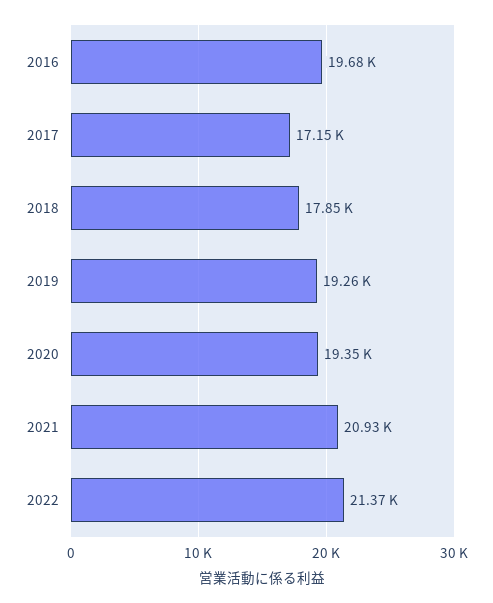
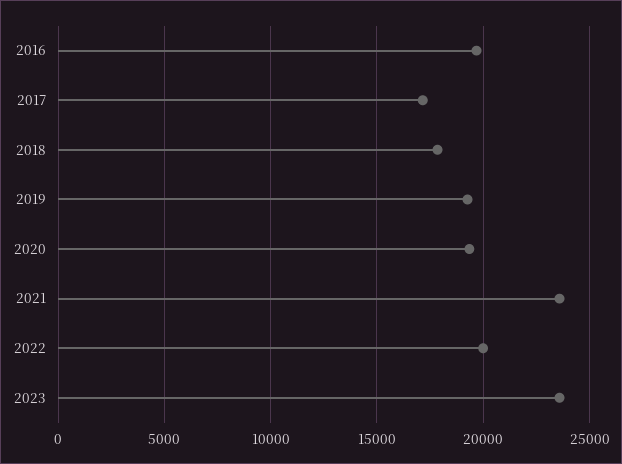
2021: 20930 -> 23500
2022: 21370 -> 20000
2023: none -> 23500

